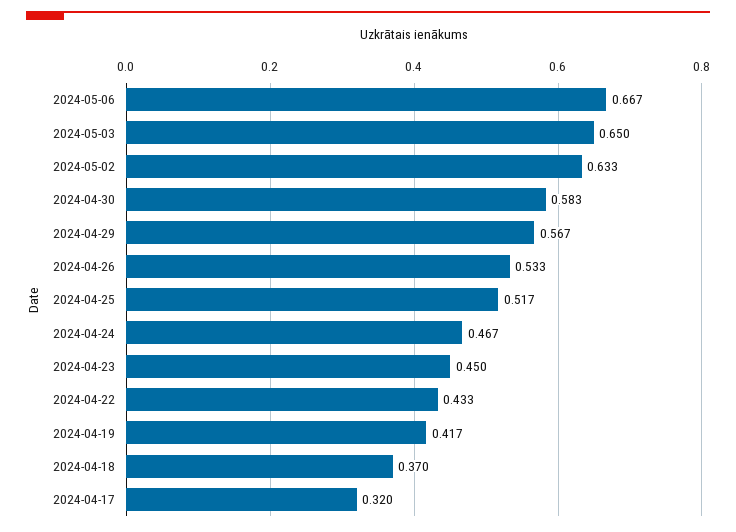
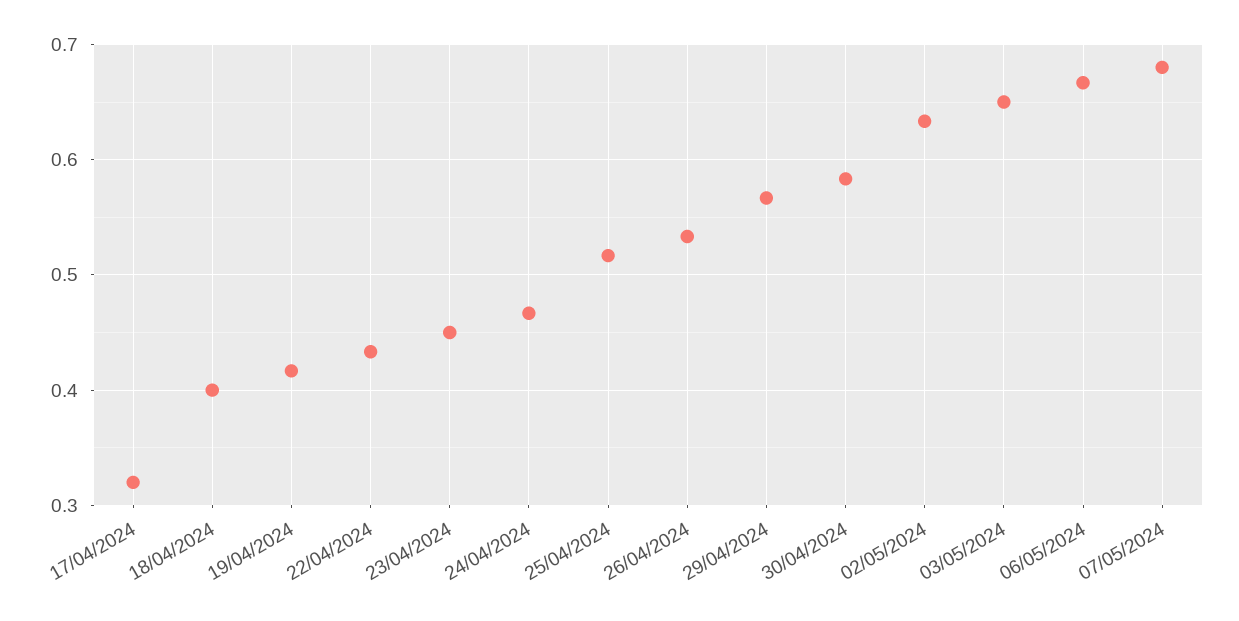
2024-04-18: 0.37 -> 0.4
07/05/2024: none -> 0.68

